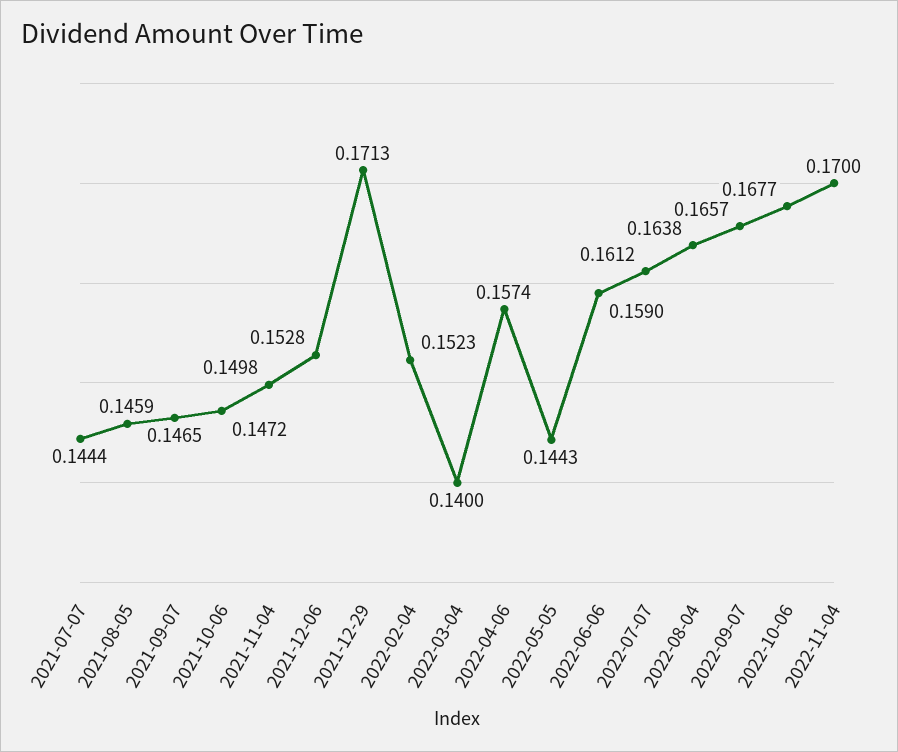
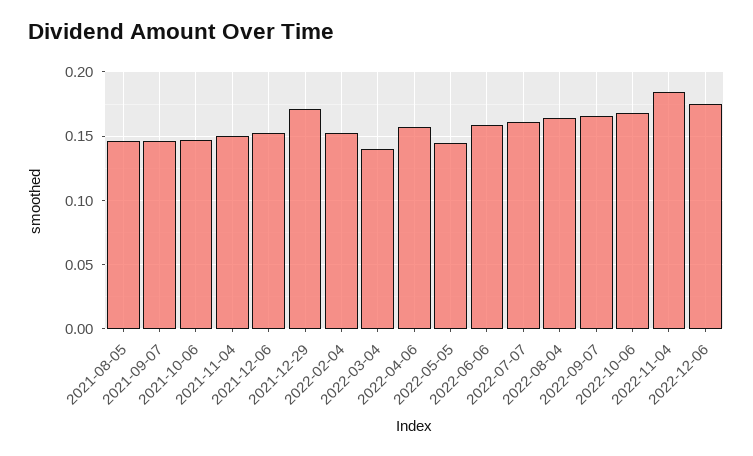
2021-07-07: 0.1444 -> none
2022-11-04: 0.17 -> 0.185
2022-12-06: none -> 0.175

